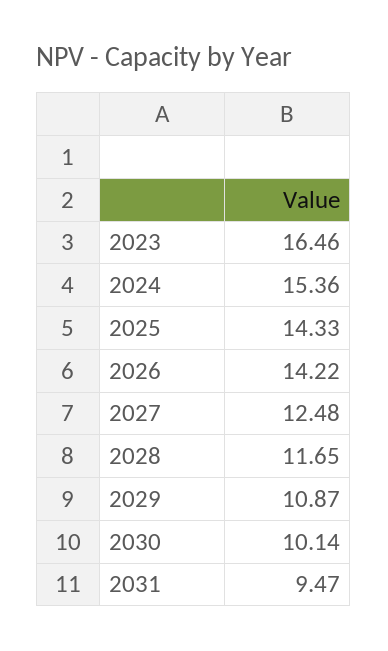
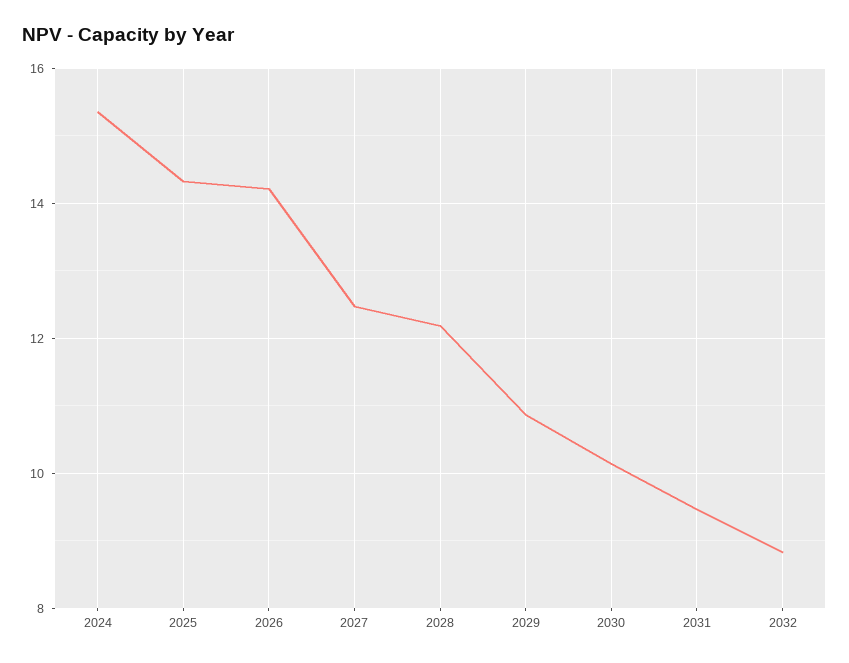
2023: 16.46 -> none
2028: 11.65 -> 12.2
2032: none -> 8.8

